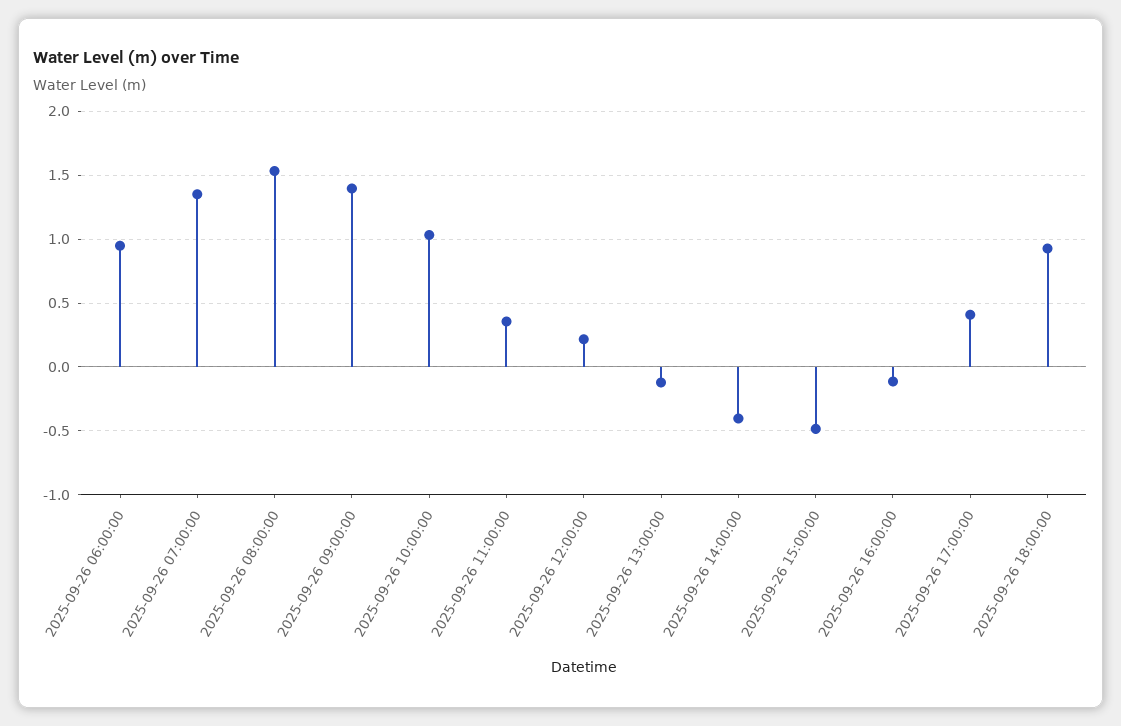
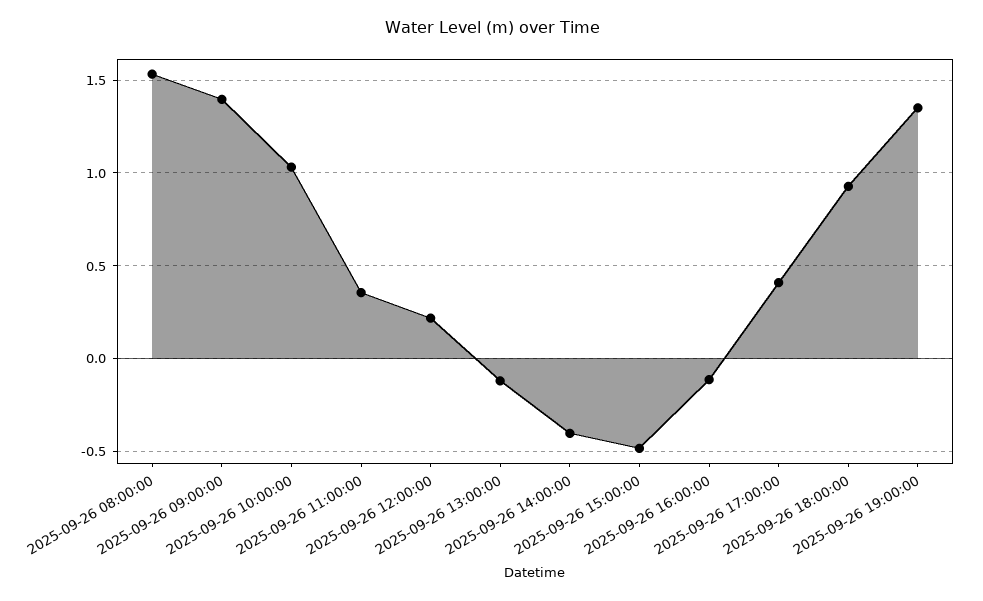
2025-09-26 06:00:00: 0.95 -> none
2025-09-26 07:00:00: 1.35 -> none
2025-09-26 19:00:00: none -> 1.35

